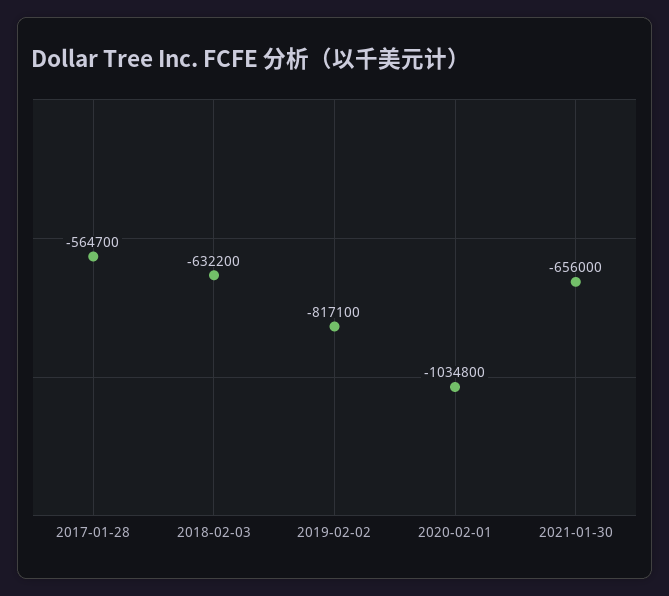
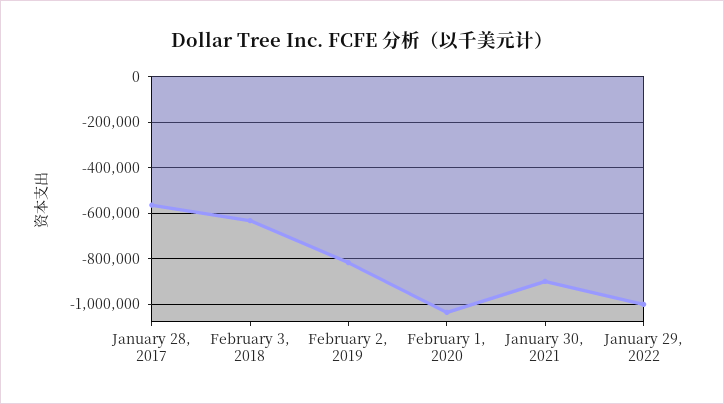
2021-01-30: -656000 -> -900000
January 29, 2022: none -> -1000000

